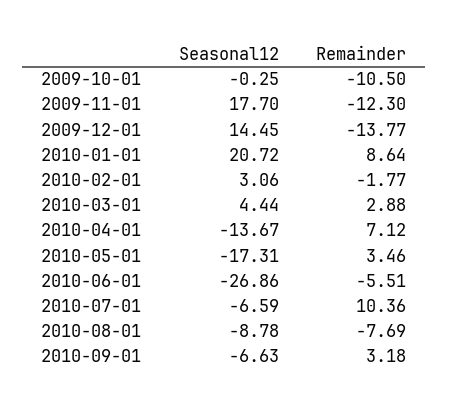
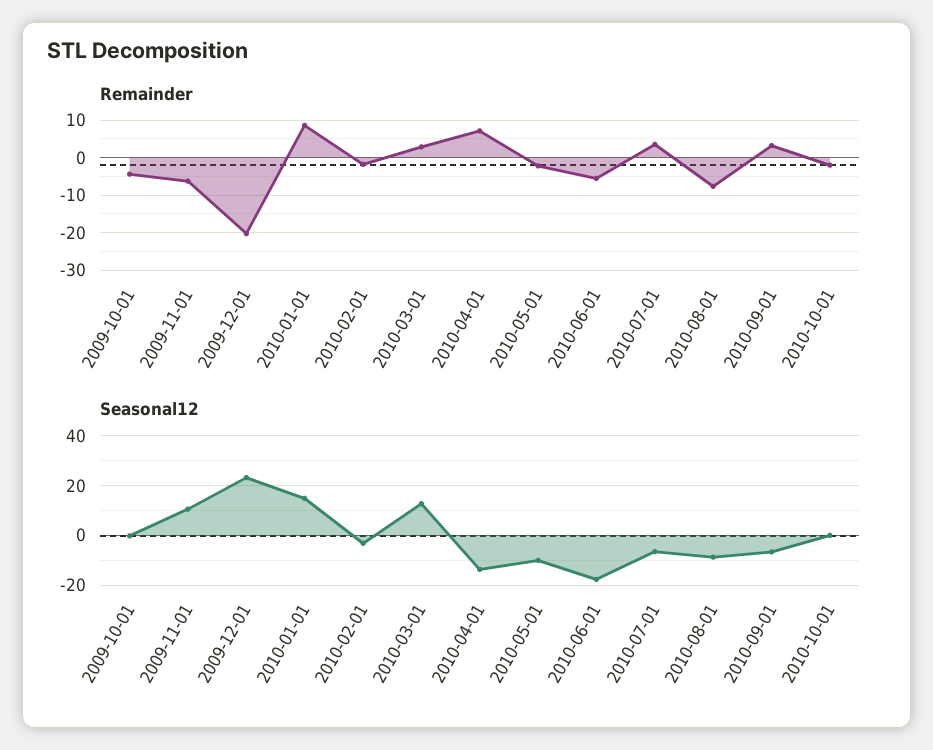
Remainder, 2009-10-01: -10.5 -> -4
Seasonal12, 2009-11-01: 17.7 -> 10
Remainder, 2009-11-01: -12.3 -> -6
Seasonal12, 2009-12-01: 14.45 -> 22.5
Remainder, 2009-12-01: -13.77 -> -20
Seasonal12, 2010-01-01: 20.72 -> 15
Seasonal12, 2010-02-01: 3.06 -> -2.5
Seasonal12, 2010-03-01: 4.44 -> 12.5
Seasonal12, 2010-05-01: -17.31 -> -10
Remainder, 2010-05-01: 3.46 -> -2
Seasonal12, 2010-06-01: -26.86 -> -17.5
Remainder, 2010-07-01: 10.36 -> 4
Remainder, 2010-10-01: none -> -2
Seasonal12, 2010-10-01: none -> 0

